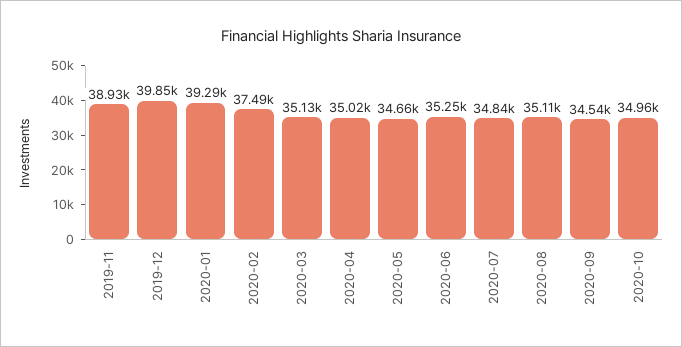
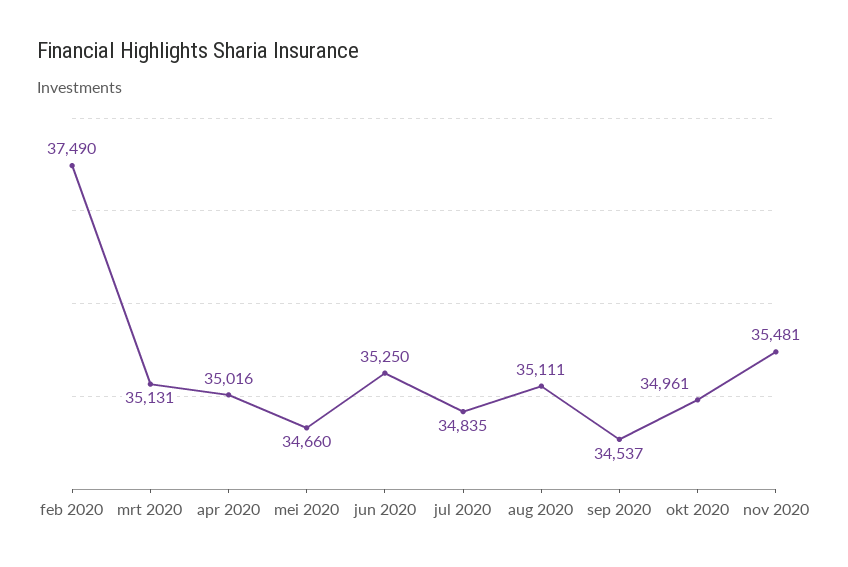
2019-11: 38930 -> none
2019-12: 39850 -> none
2020-01: 39290 -> none
nov 2020: none -> 35481

